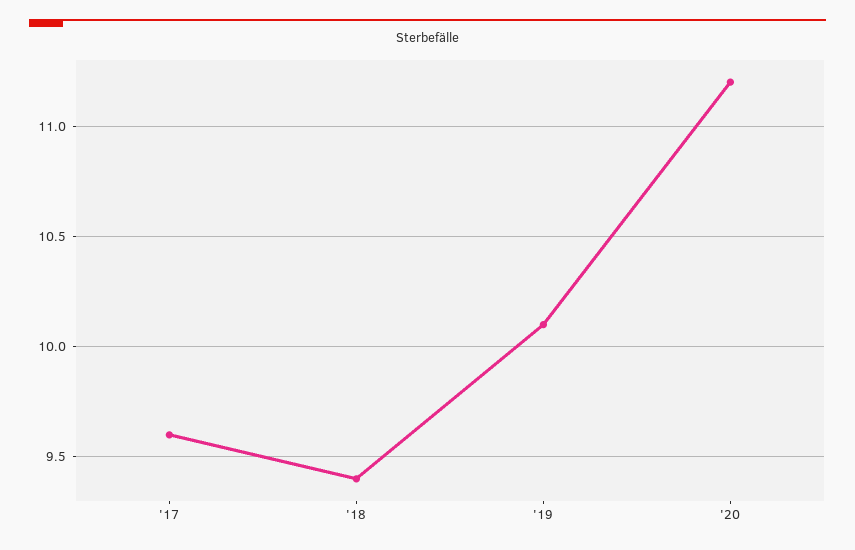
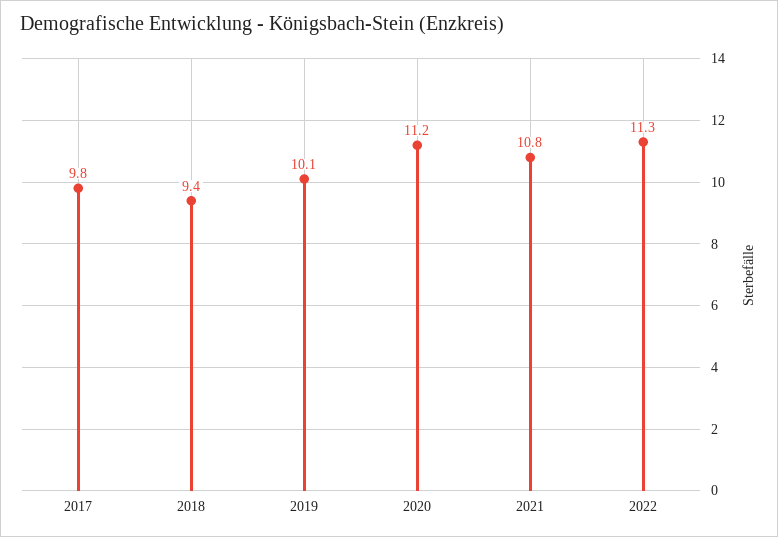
'17: 9.6 -> 9.8
2021: none -> 10.8
2022: none -> 11.3

